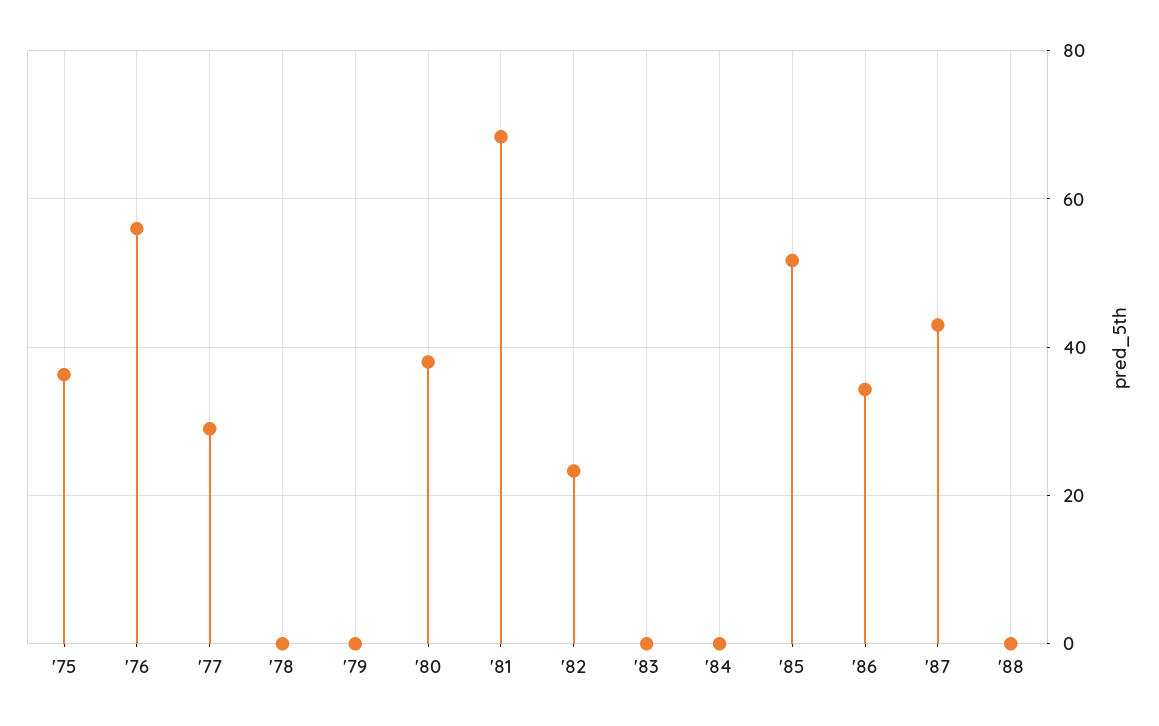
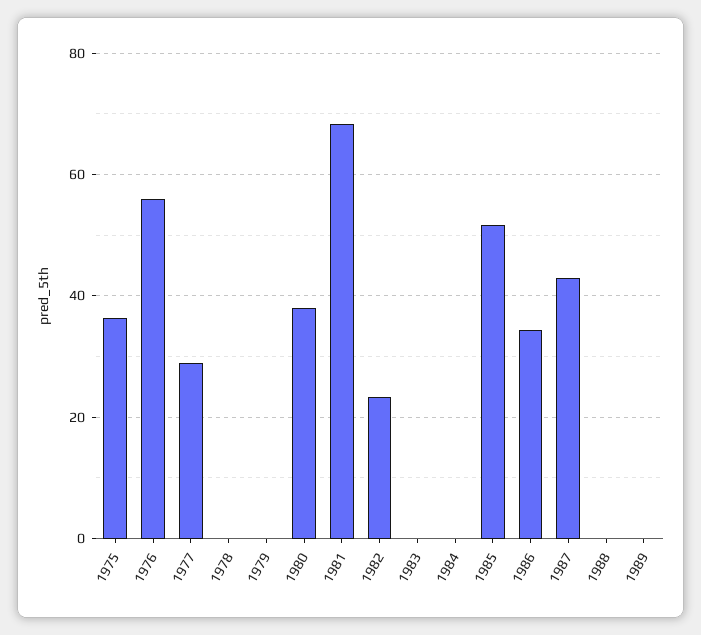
1989: none -> 0

